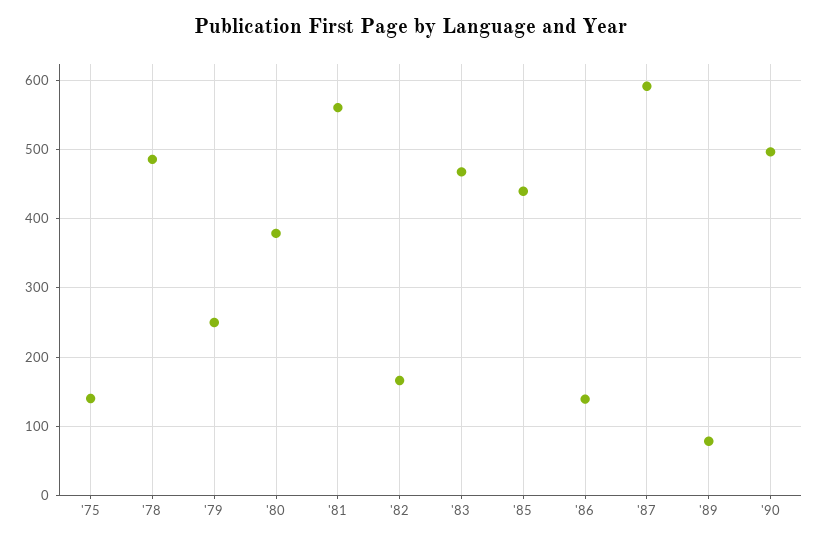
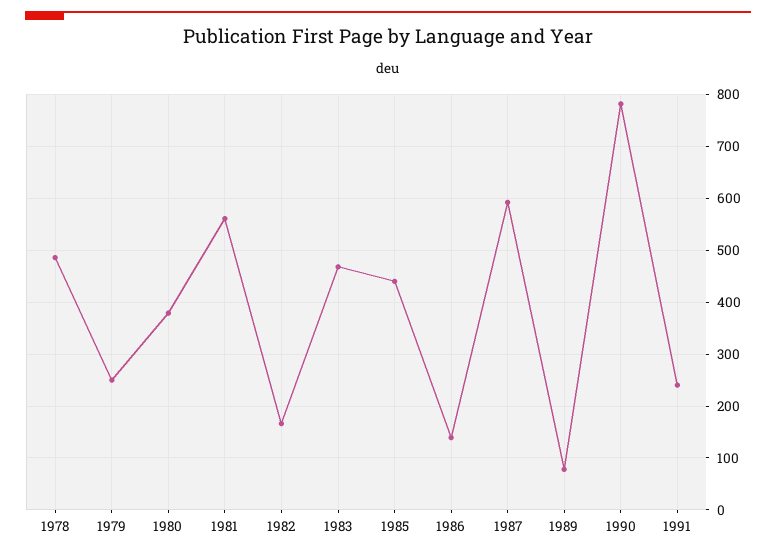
'75: 140 -> none
'90: 500 -> 780
1991: none -> 240

